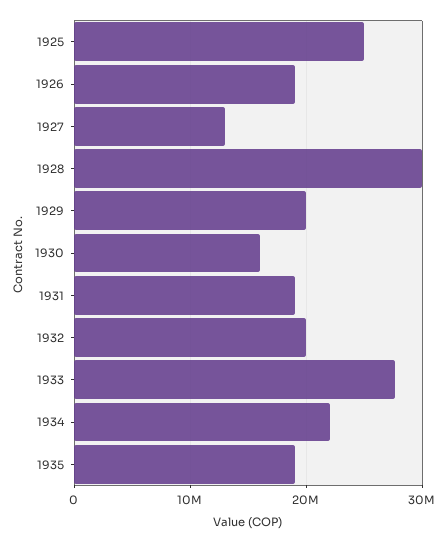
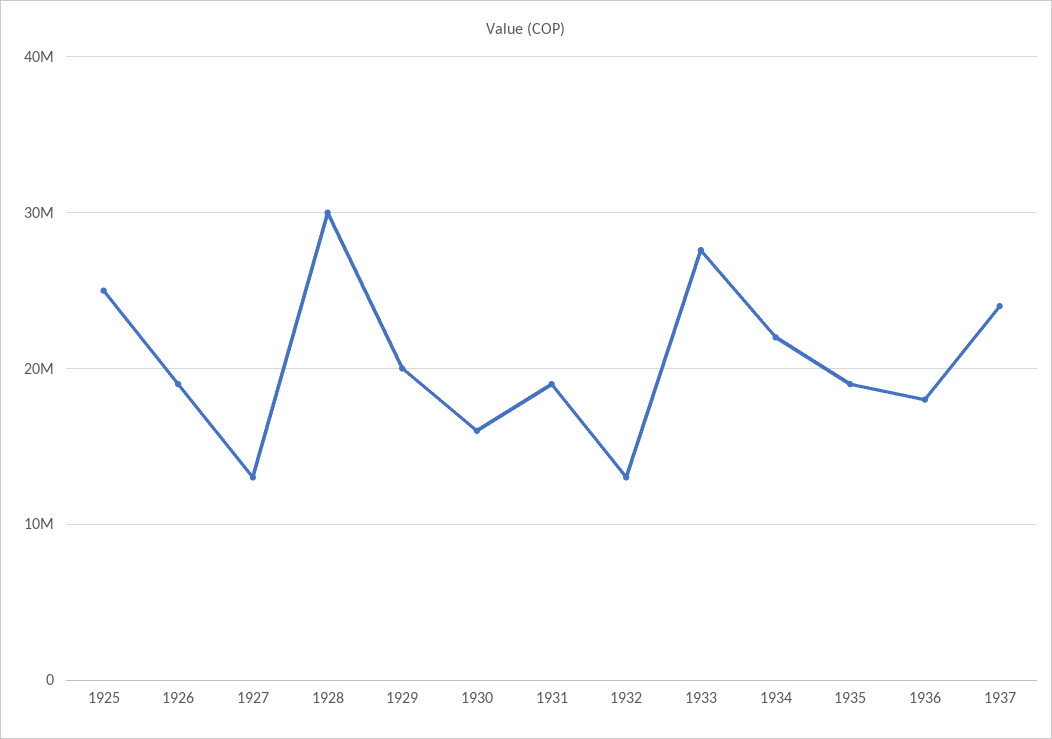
1932: 20000000 -> 13000000
1936: none -> 18000000
1937: none -> 24000000

